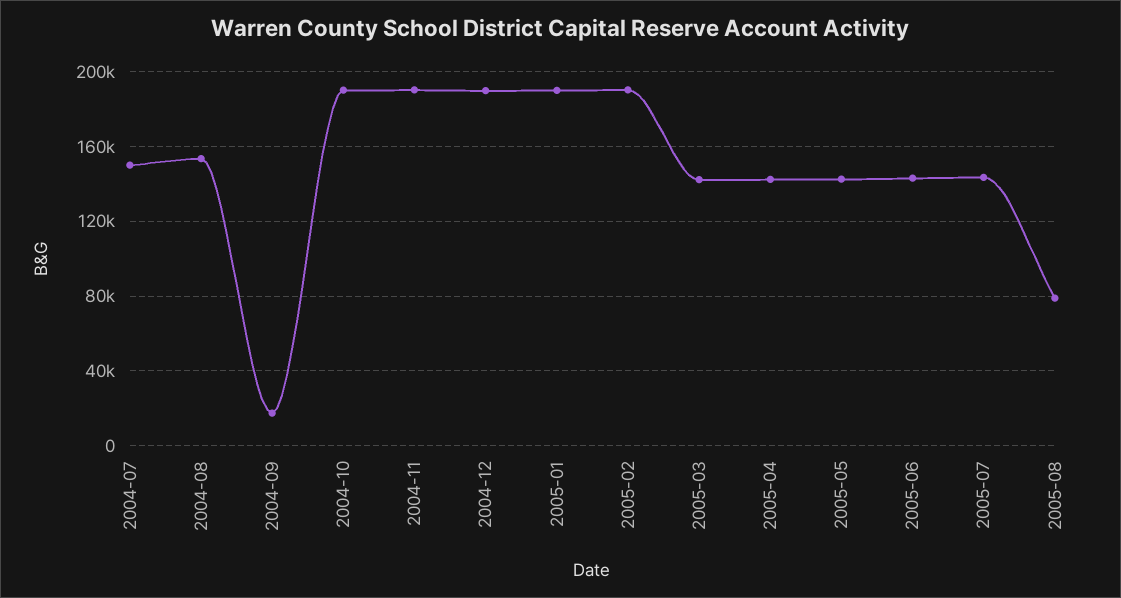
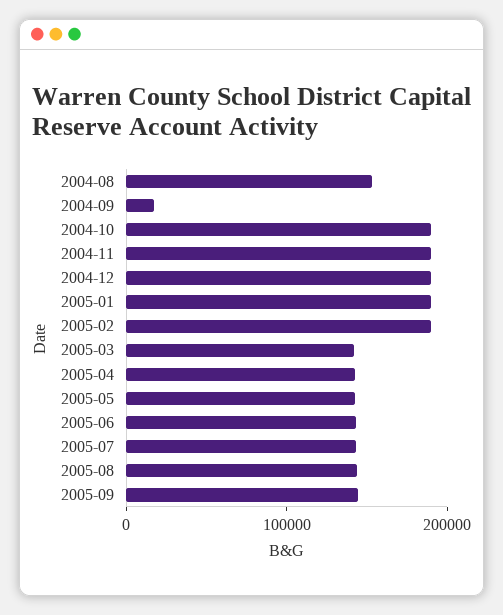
2004-07: 150000 -> none
2005-08: 80000 -> 140000
2005-09: none -> 140000

